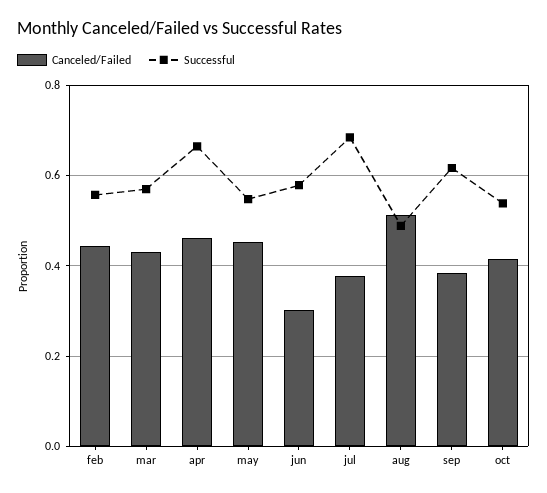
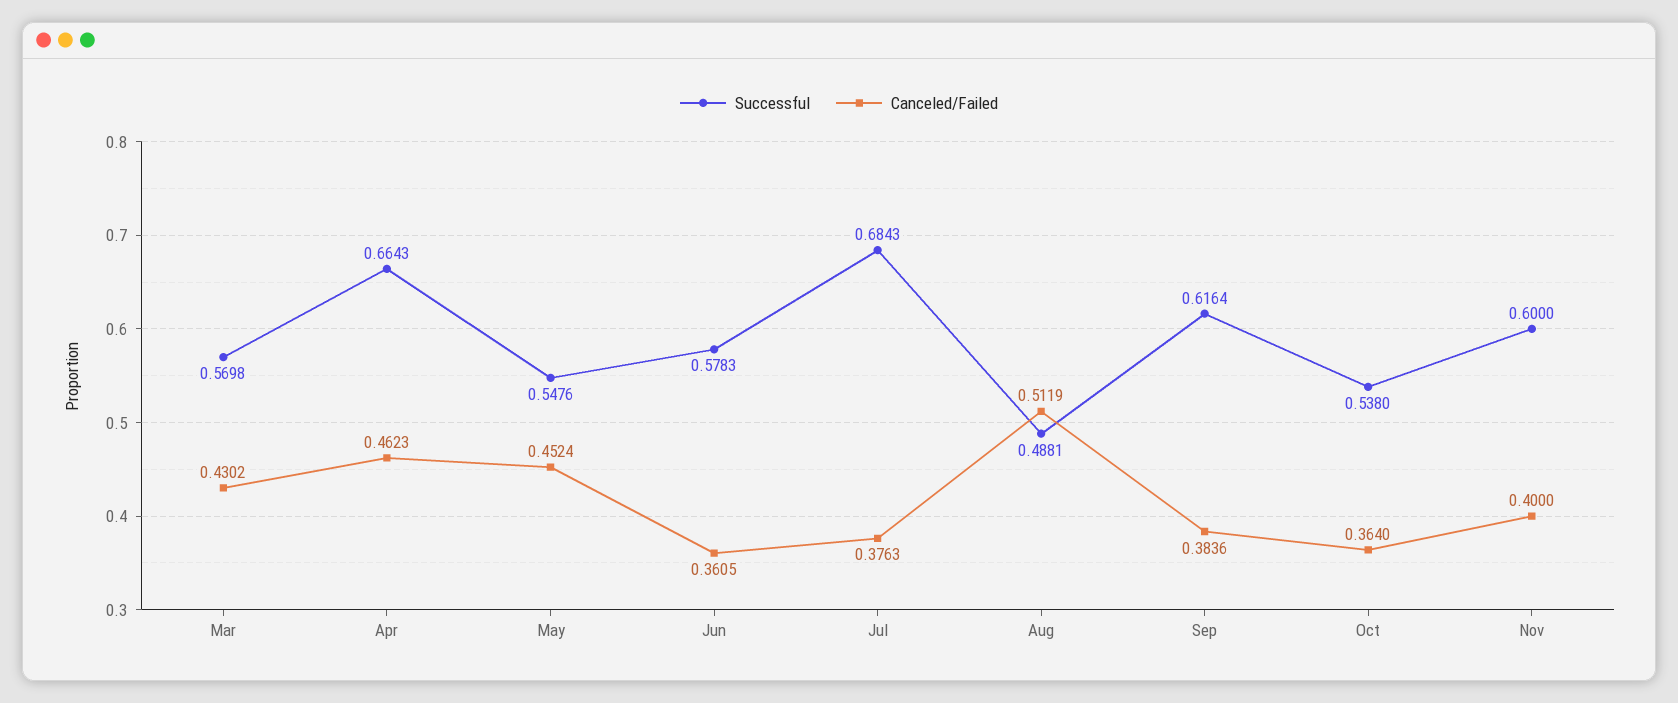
Canceled/Failed, feb: 0.44 -> none
Successful, feb: 0.56 -> none
Canceled/Failed, jun: 0.3 -> 0.3605
Canceled/Failed, oct: 0.42 -> 0.364
Successful, Nov: none -> 0.6
Canceled/Failed, Nov: none -> 0.4

